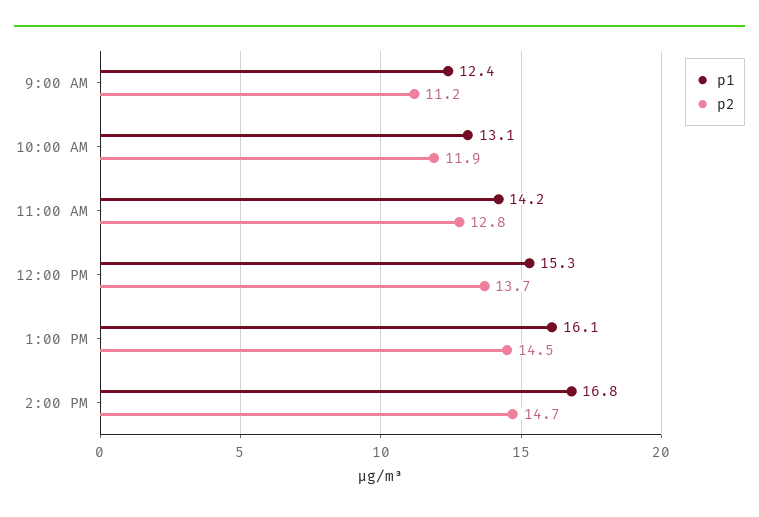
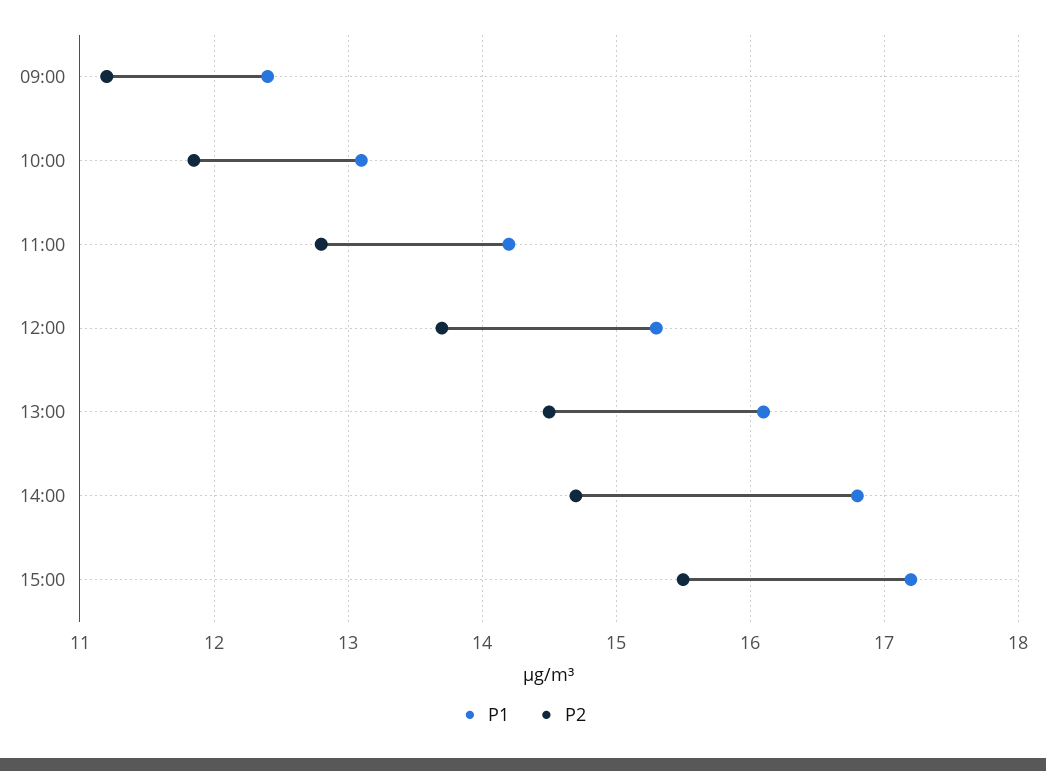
p1, 15:00: none -> 17.2
p2, 15:00: none -> 15.5

